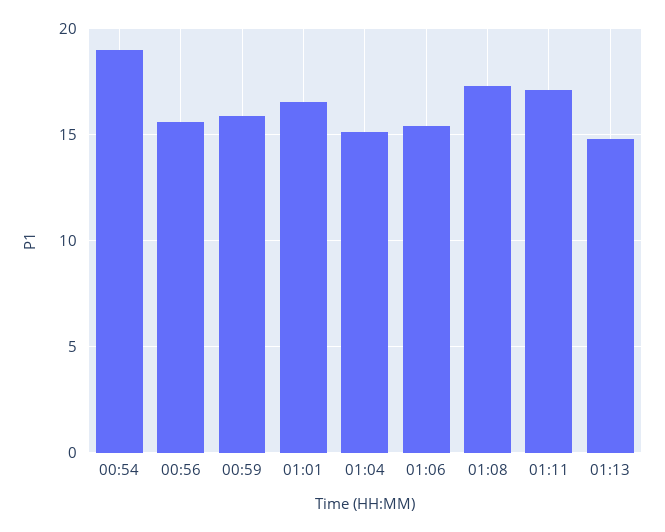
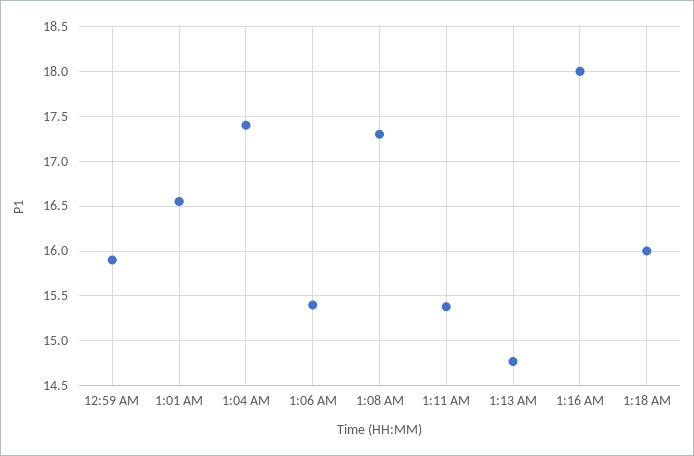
00:54: 19 -> none
00:56: 15.5 -> none
01:04: 15 -> 17.4
01:11: 17 -> 15.4
1:16 AM: none -> 18
1:18 AM: none -> 16

